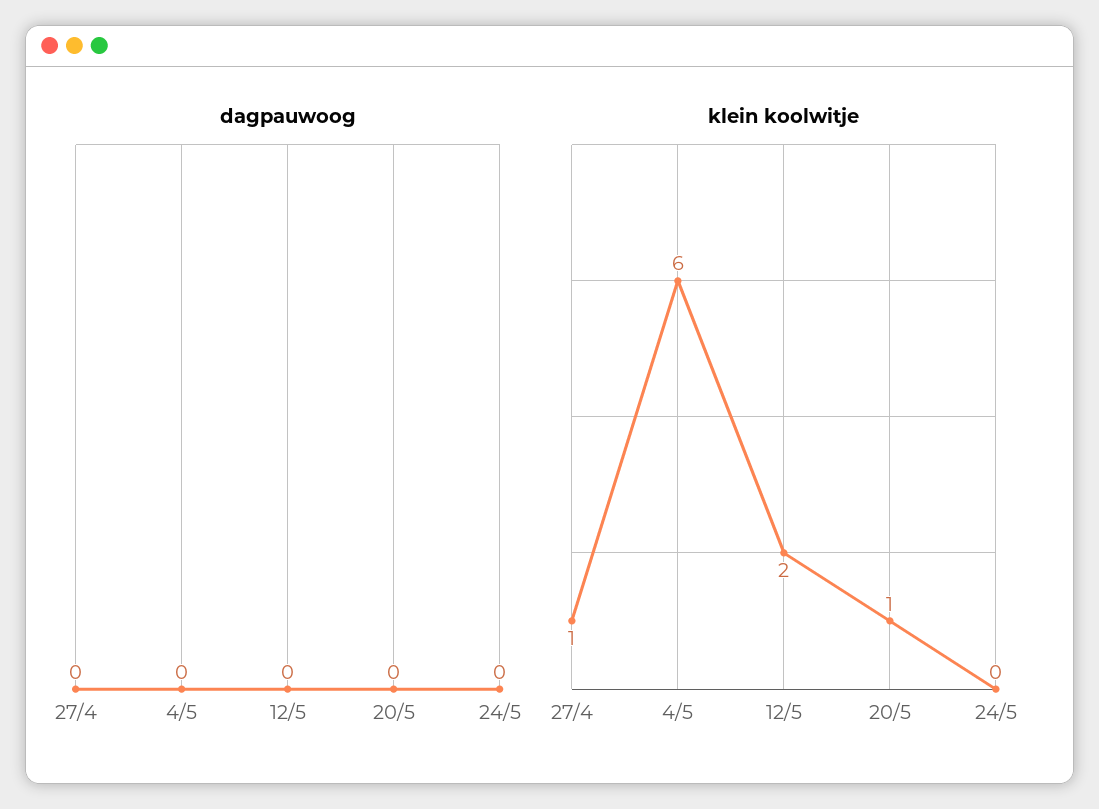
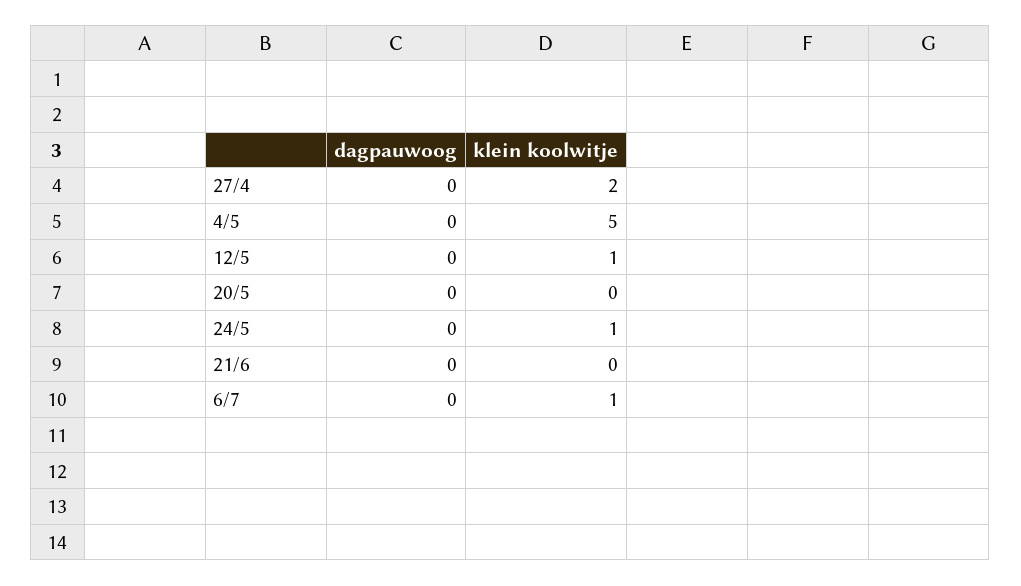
klein koolwitje, 27/4: 1 -> 2
klein koolwitje, 4/5: 6 -> 5
klein koolwitje, 12/5: 2 -> 1
klein koolwitje, 20/5: 1 -> 0
klein koolwitje, 24/5: 0 -> 1
dagpauwoog, 21/6: none -> 0
klein koolwitje, 21/6: none -> 0
dagpauwoog, 6/7: none -> 0
klein koolwitje, 6/7: none -> 1

